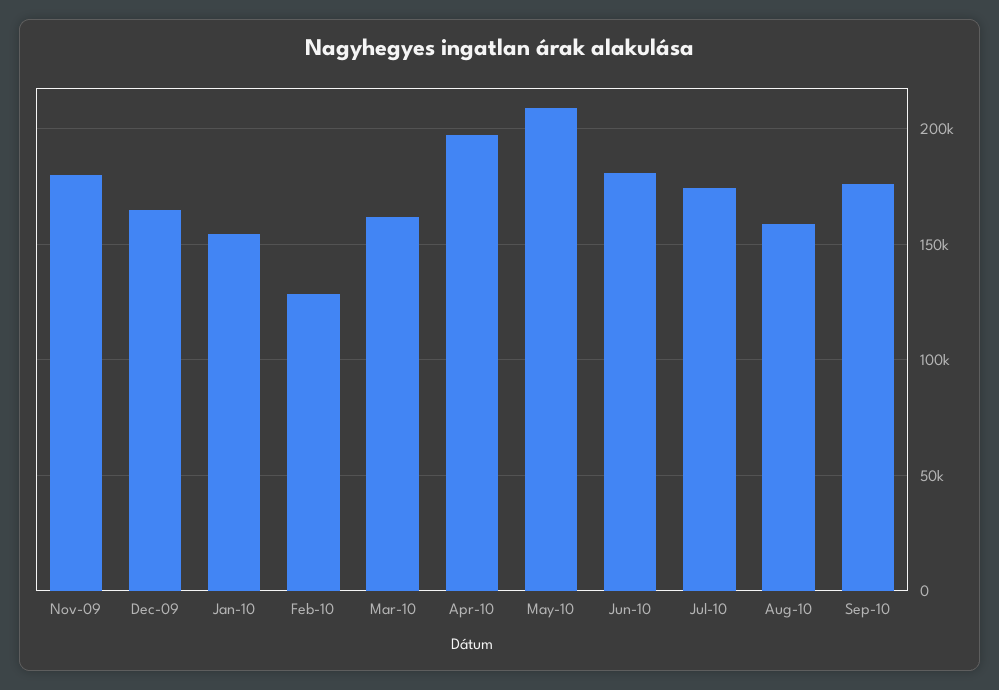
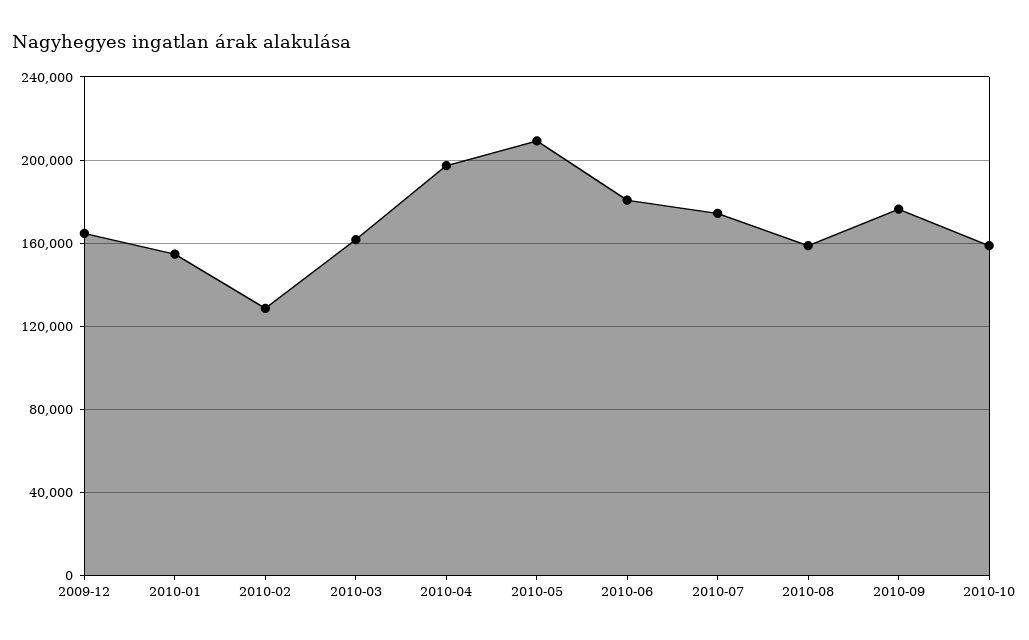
Nov-09: 180000 -> none
2010-10: none -> 160000

